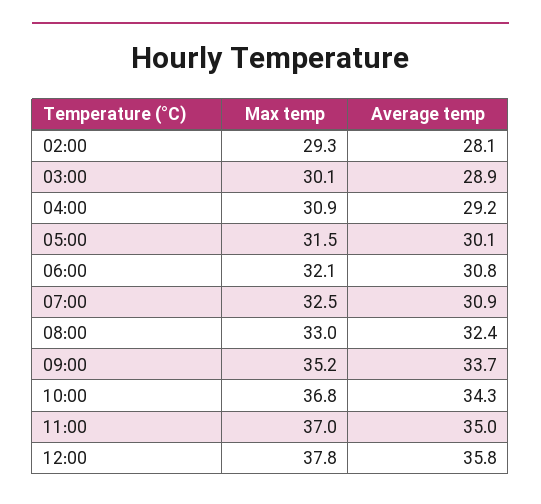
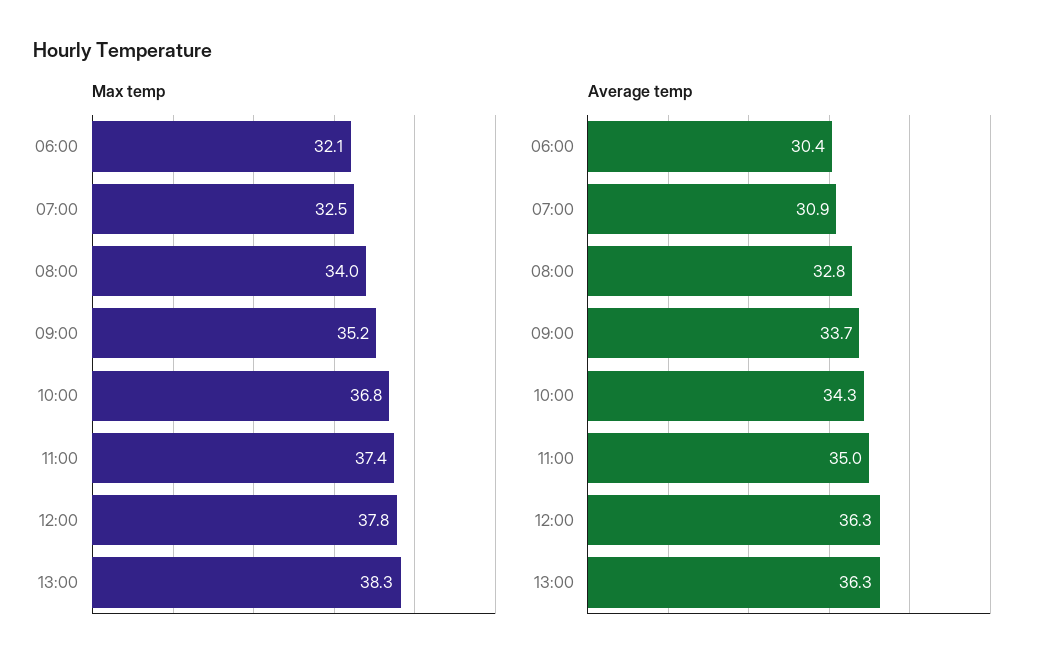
Max temp, 02:00: 29.3 -> none
Average temp, 02:00: 28.1 -> none
Max temp, 03:00: 30.1 -> none
Average temp, 03:00: 28.9 -> none
Max temp, 04:00: 30.9 -> none
Average temp, 04:00: 29.2 -> none
Max temp, 05:00: 31.5 -> none
Average temp, 05:00: 30.1 -> none
Average temp, 06:00: 30.8 -> 30.4
Max temp, 08:00: 33 -> 34
Average temp, 08:00: 32.4 -> 32.8
Max temp, 11:00: 37 -> 37.4
Average temp, 12:00: 35.8 -> 36.3
Max temp, 13:00: none -> 38.3
Average temp, 13:00: none -> 36.3

